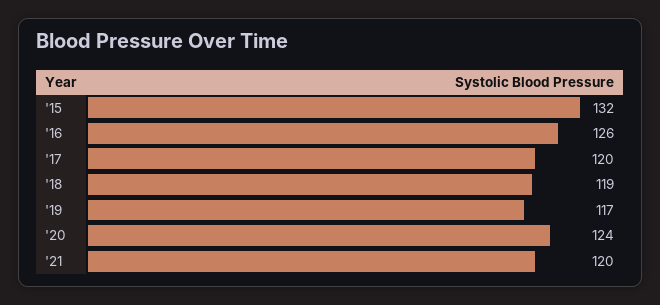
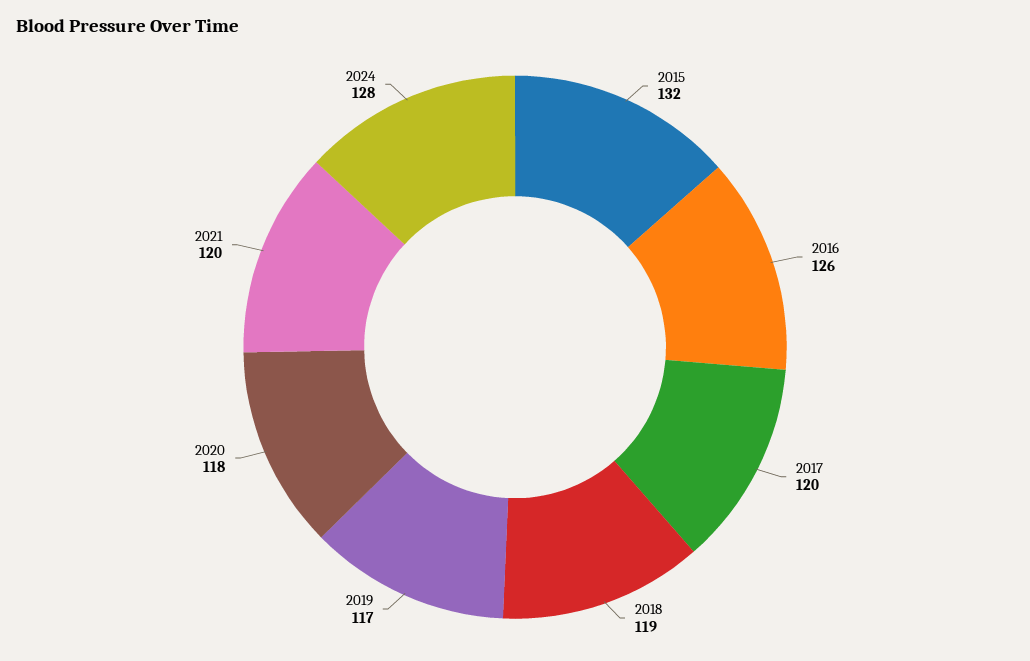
'20: 124 -> 118
2024: none -> 128

